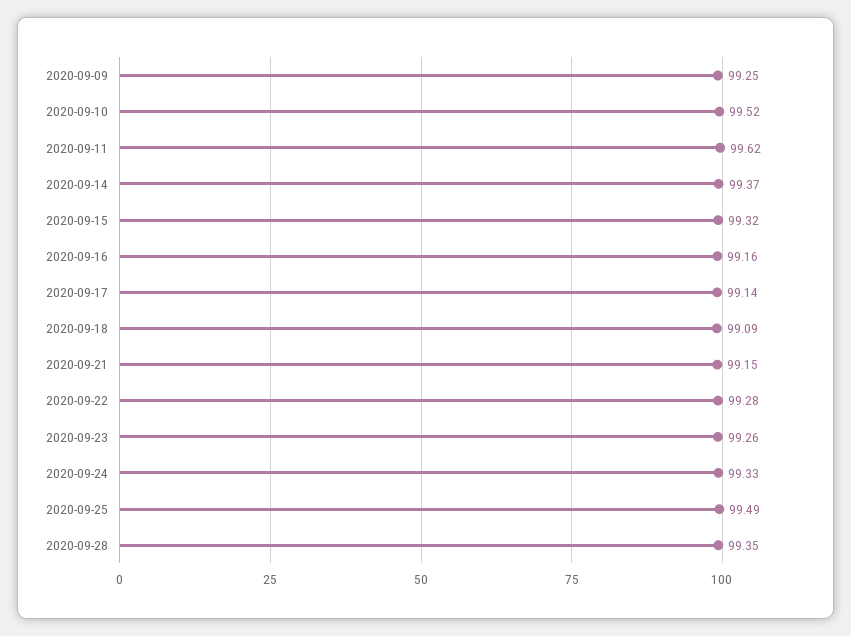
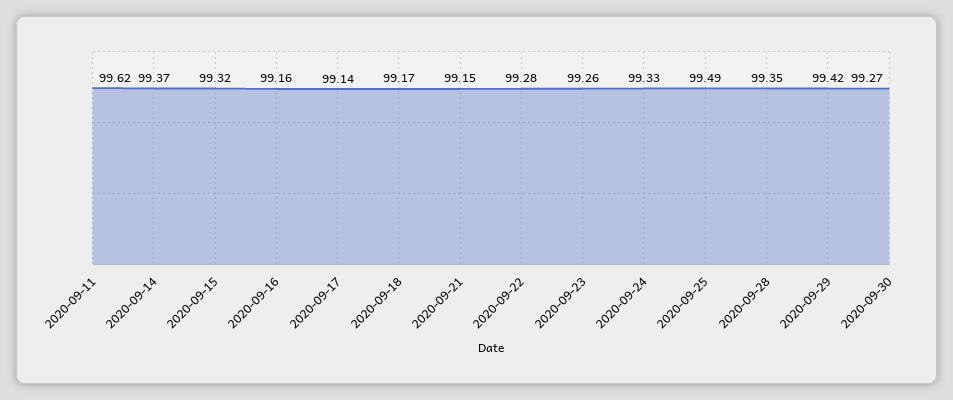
2020-09-09: 99.25 -> none
2020-09-10: 99.52 -> none
2020-09-18: 99.09 -> 99.17
2020-09-29: none -> 99.42
2020-09-30: none -> 99.27

